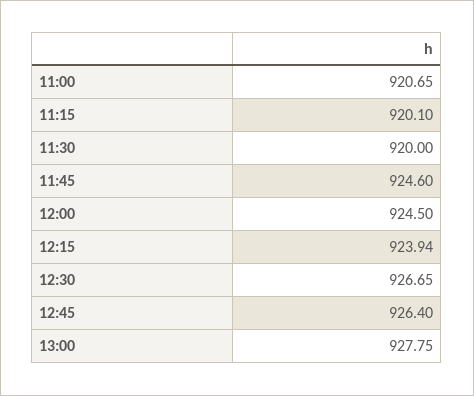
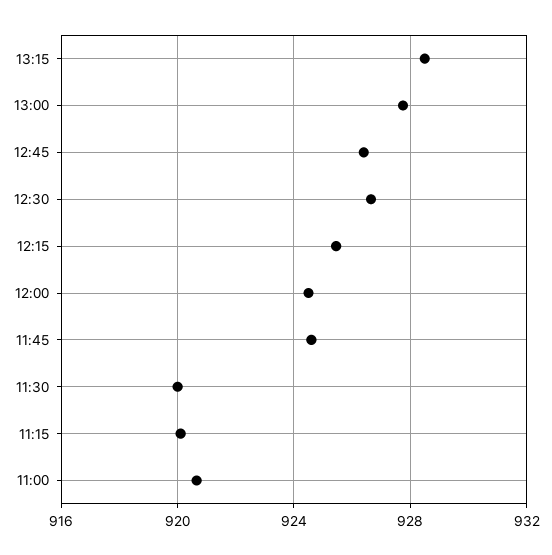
12:15: 923.94 -> 925.5
13:15: none -> 928.5

